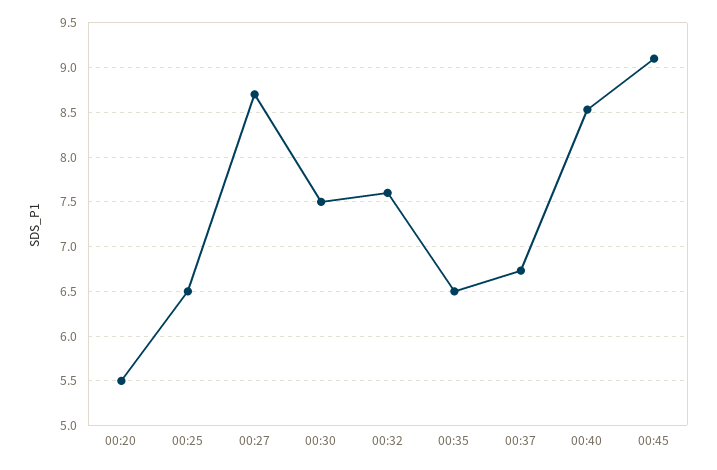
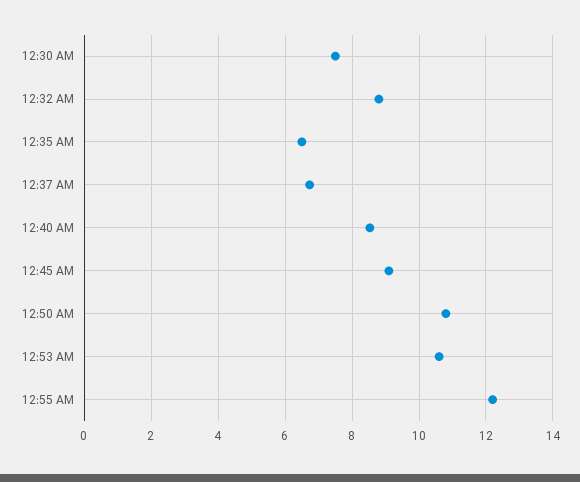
00:20: 5.5 -> none
00:25: 6.5 -> none
00:27: 8.7 -> none
00:32: 7.6 -> 8.8
12:50 AM: none -> 10.8
12:53 AM: none -> 10.6
12:55 AM: none -> 12.2

